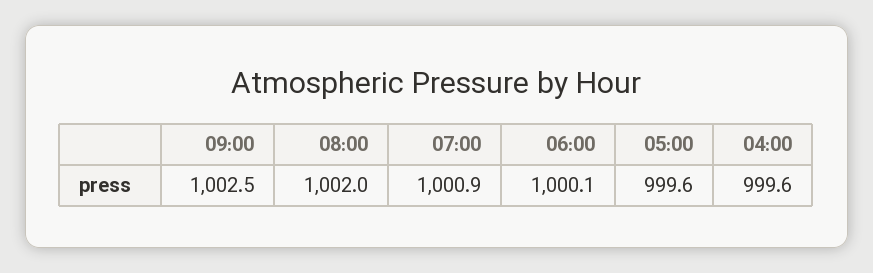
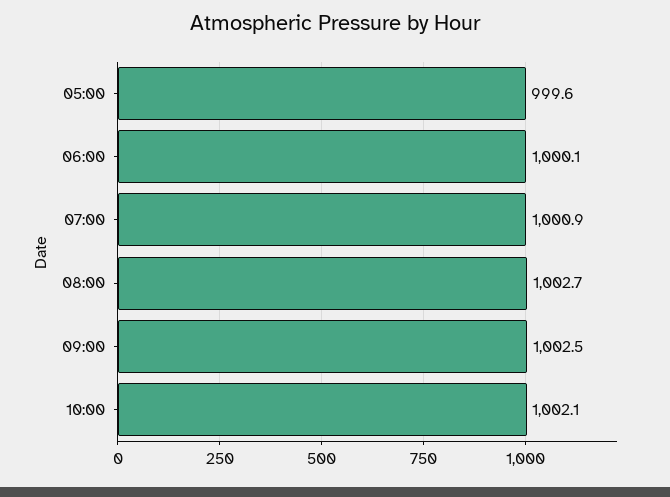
08:00: 1002 -> 1002.7
04:00: 999.6 -> none
10:00: none -> 1002.1

